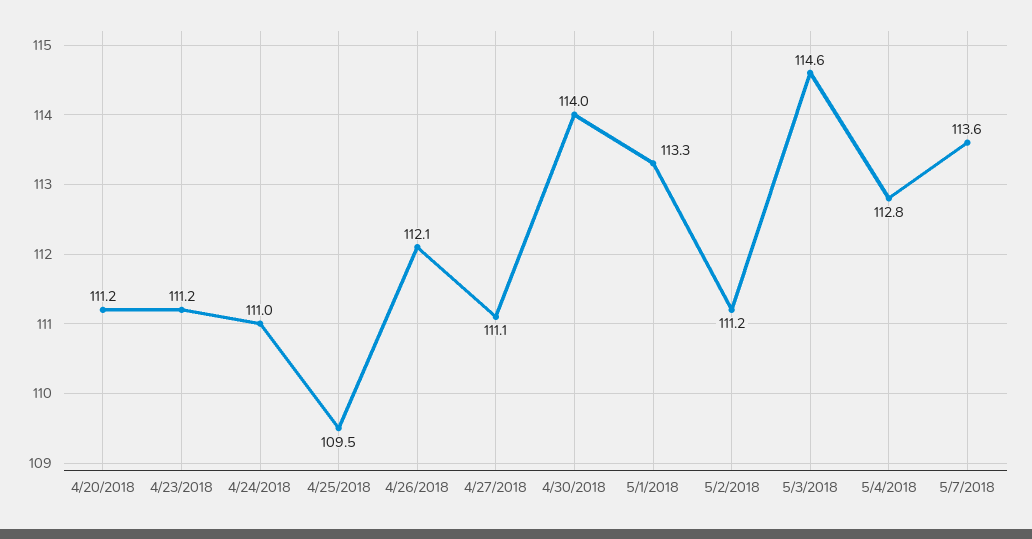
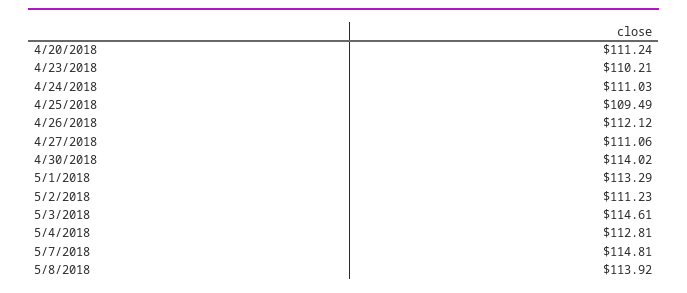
4/23/2018: 111.2 -> 110.21
5/7/2018: 113.6 -> 114.81
5/8/2018: none -> 113.92

